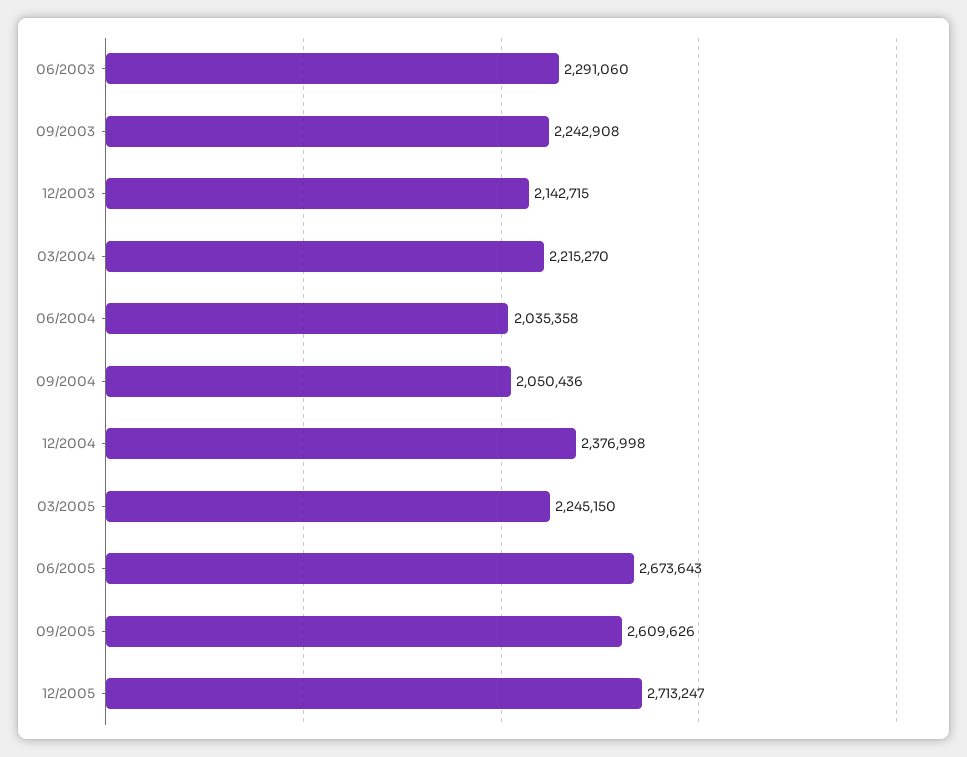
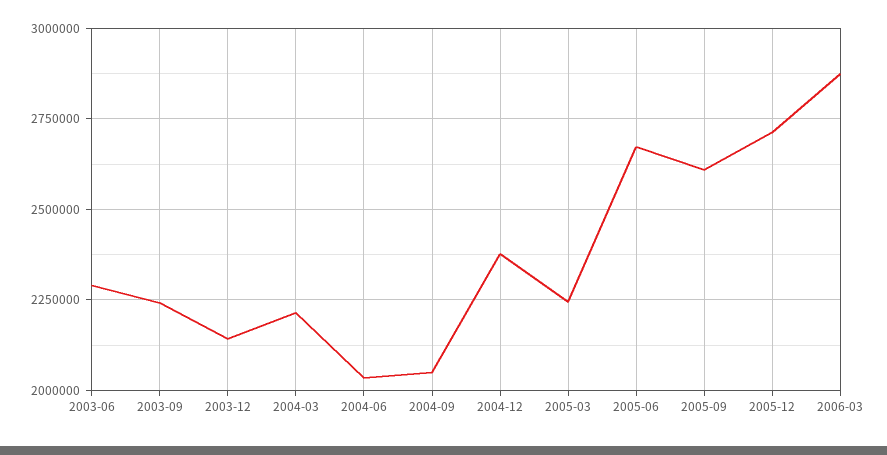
2006-03: none -> 2875000

